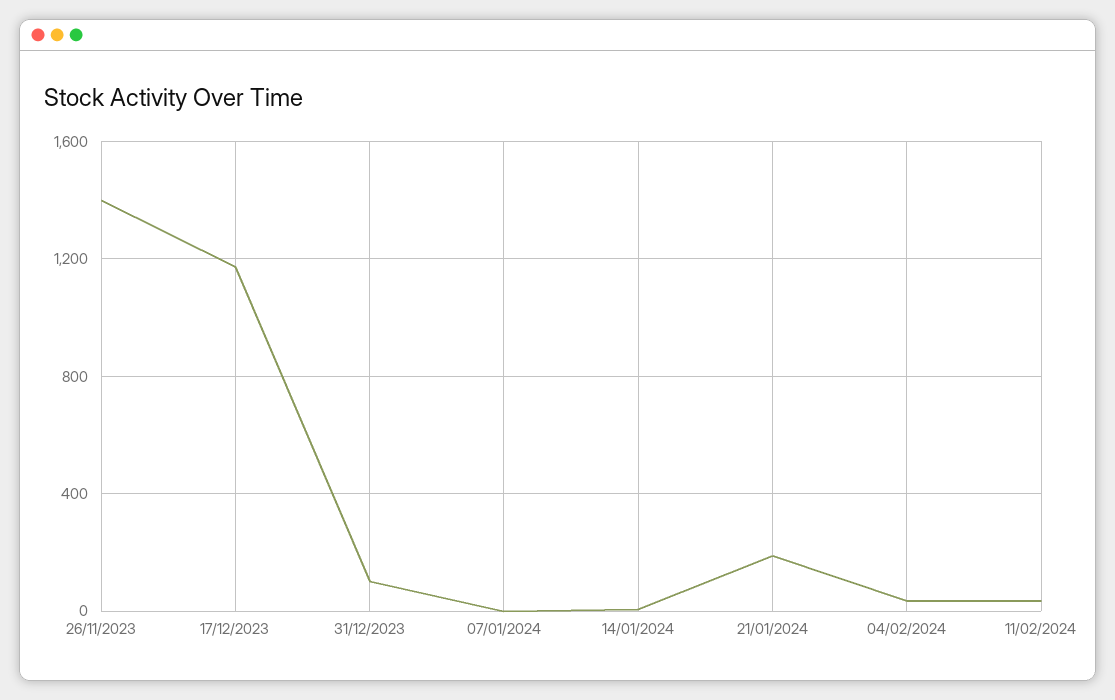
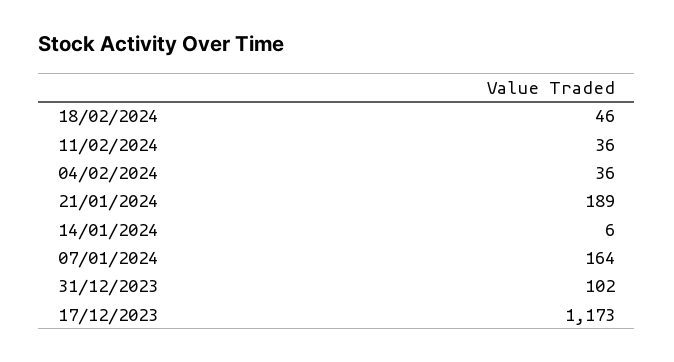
26/11/2023: 1400 -> none
07/01/2024: 0 -> 164
18/02/2024: none -> 46

